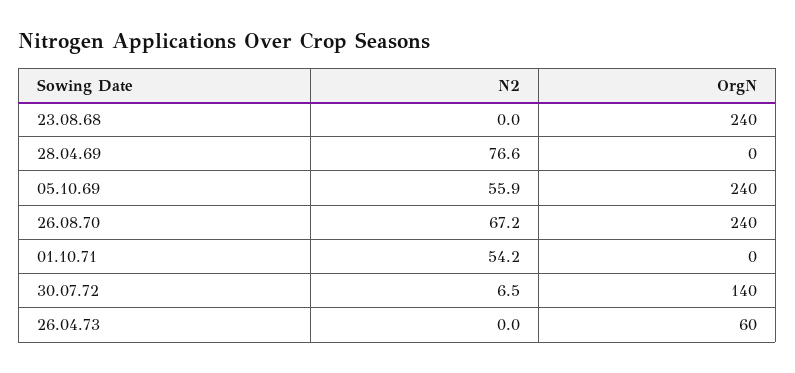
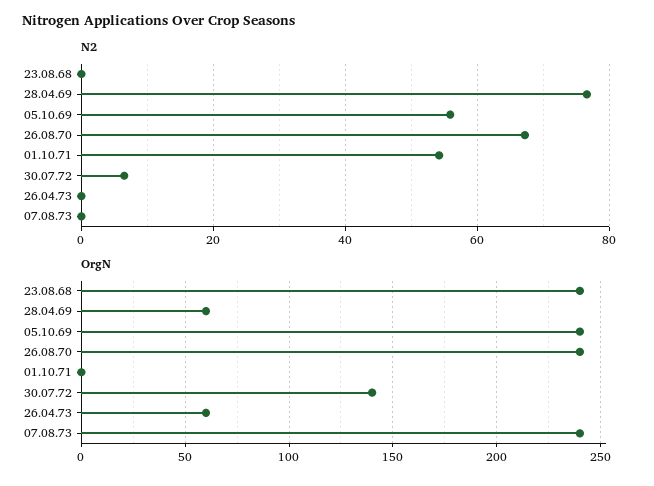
OrgN, 28.04.69: 0 -> 60
N2, 07.08.73: none -> 0
OrgN, 07.08.73: none -> 240

